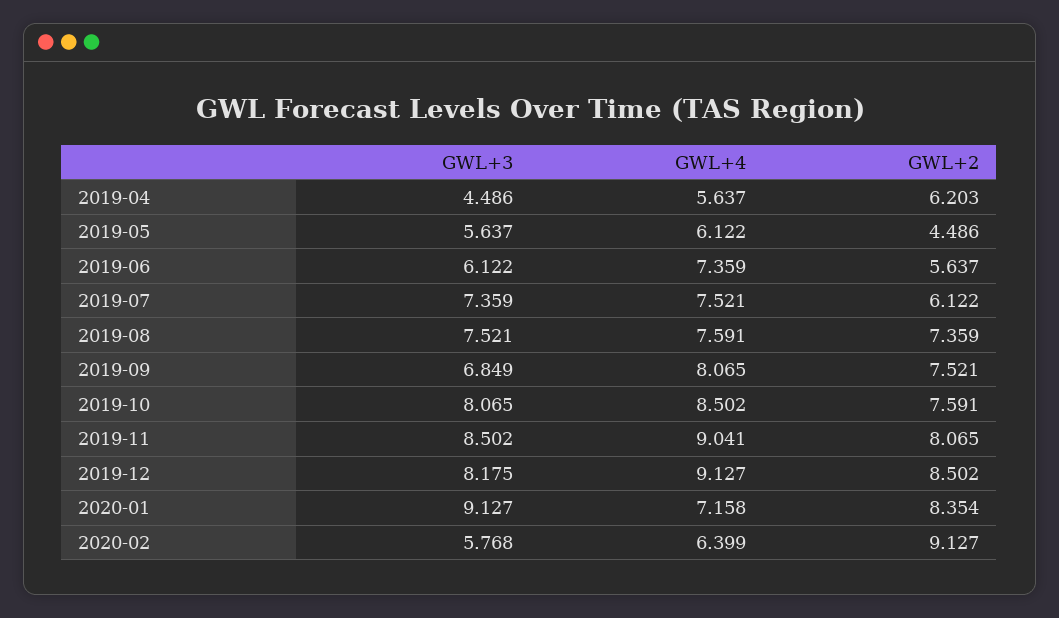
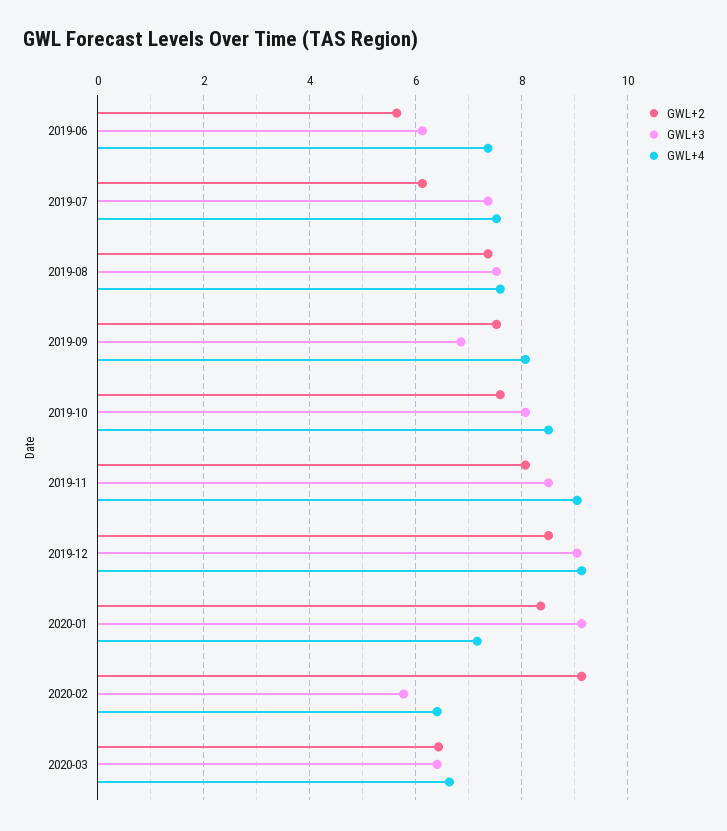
GWL+3, 2019-04: 4.486 -> none
GWL+4, 2019-04: 5.637 -> none
GWL+2, 2019-04: 6.203 -> none
GWL+3, 2019-05: 5.637 -> none
GWL+4, 2019-05: 6.122 -> none
GWL+2, 2019-05: 4.486 -> none
GWL+3, 2019-12: 8.175 -> 9
GWL+2, 2020-03: none -> 6.4
GWL+3, 2020-03: none -> 6.4
GWL+4, 2020-03: none -> 6.6

